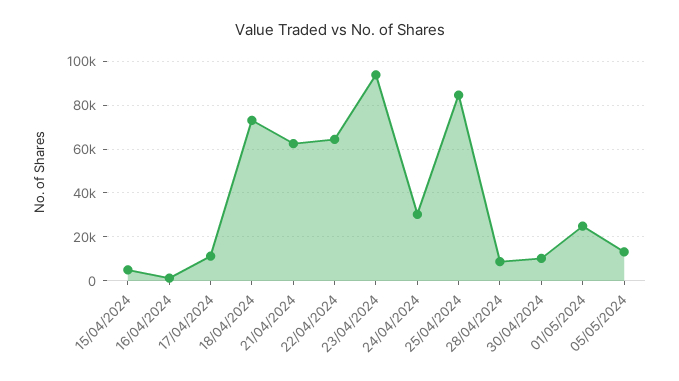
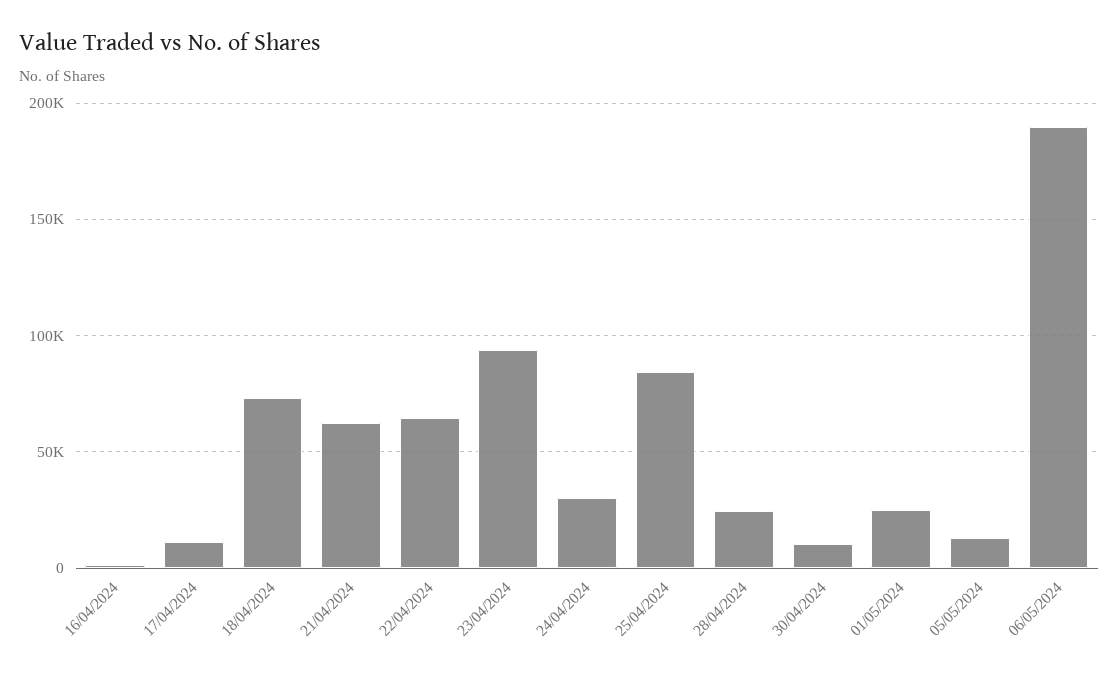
15/04/2024: 5000 -> none
28/04/2024: 10000 -> 25000
06/05/2024: none -> 190000

